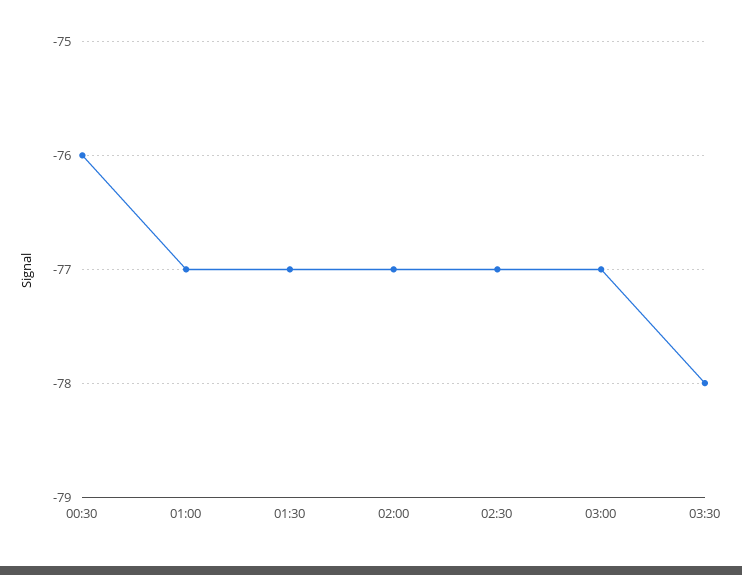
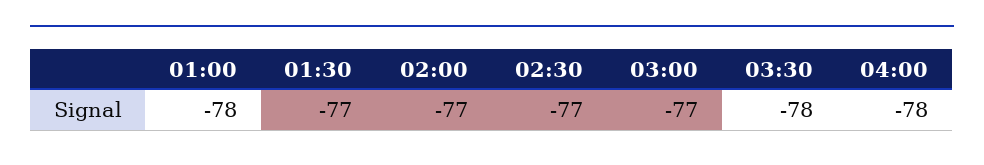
00:30: -76 -> none
01:00: -77 -> -78
04:00: none -> -78

